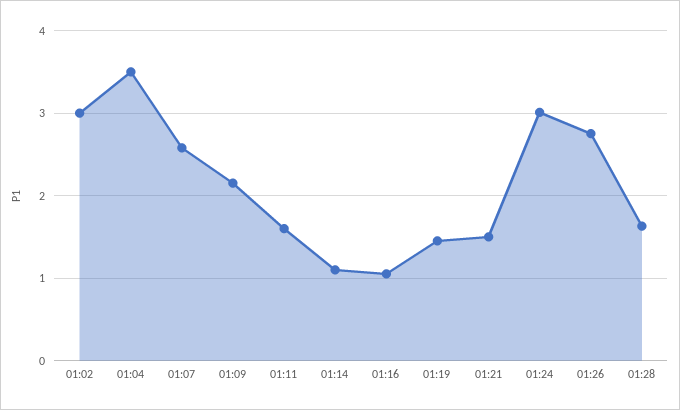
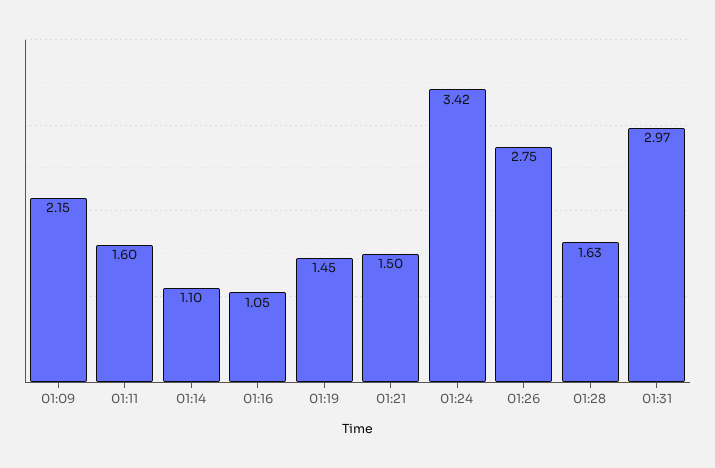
01:02: 3 -> none
01:04: 3.5 -> none
01:07: 2.6 -> none
01:24: 3 -> 3.42
01:31: none -> 2.97

